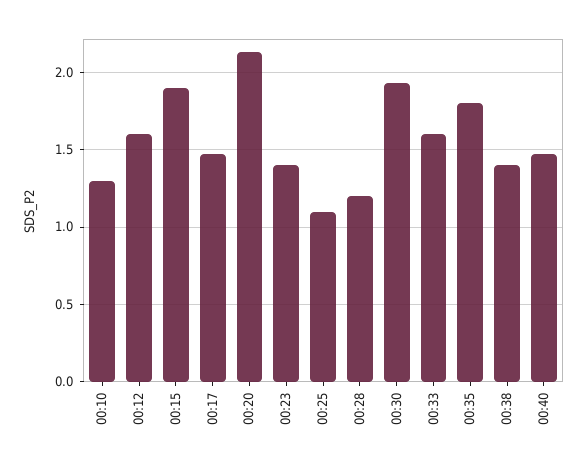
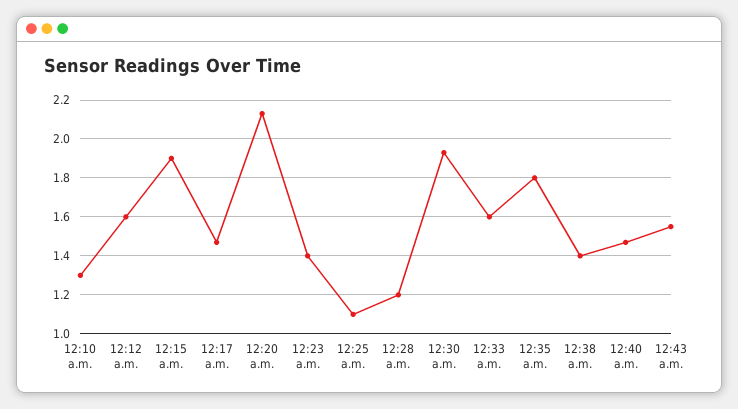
12:43 a.m.: none -> 1.55

